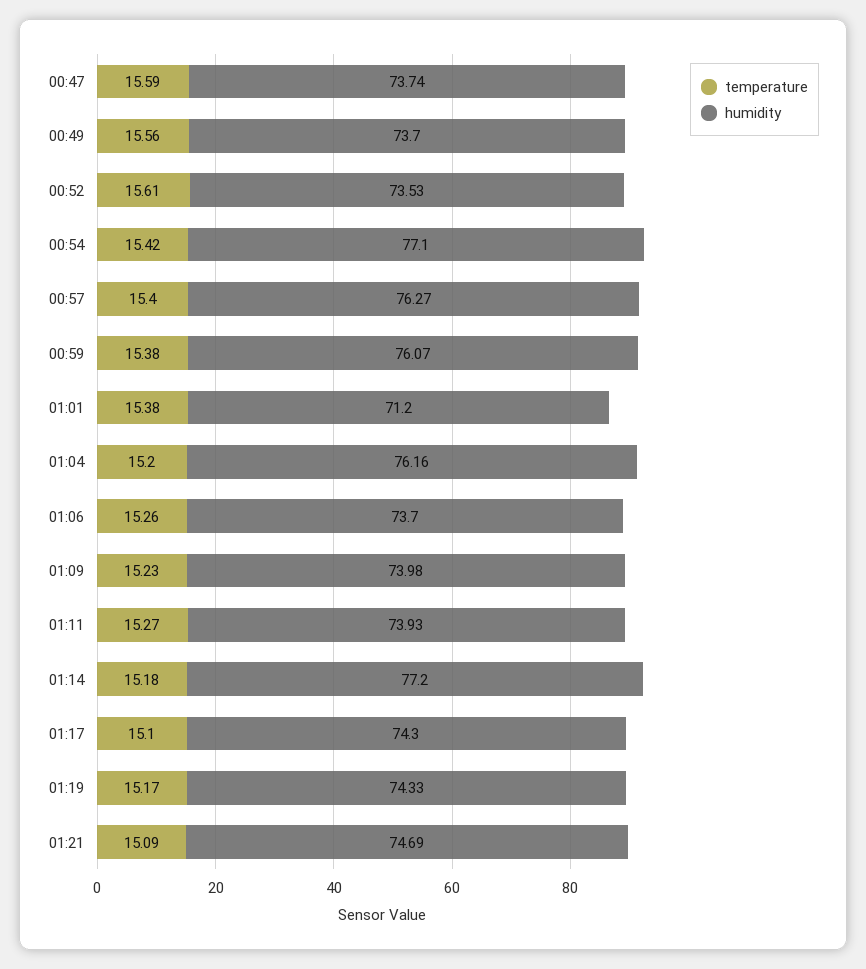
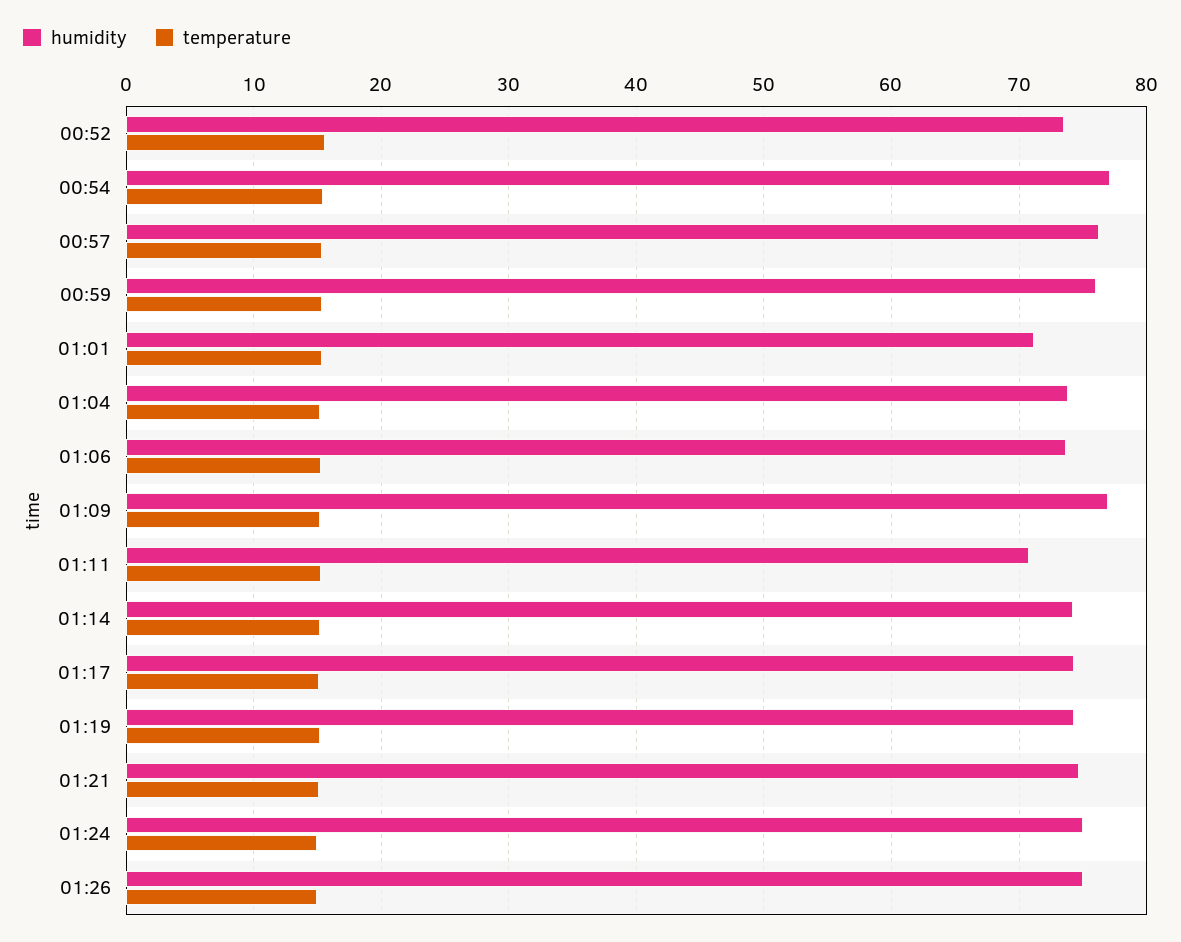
temperature, 00:47: 15.59 -> none
humidity, 00:47: 73.74 -> none
temperature, 00:49: 15.56 -> none
humidity, 00:49: 73.7 -> none
humidity, 01:04: 76.16 -> 74
humidity, 01:09: 73.98 -> 77
humidity, 01:11: 73.93 -> 71
humidity, 01:14: 77.2 -> 74
humidity, 01:24: none -> 75
temperature, 01:24: none -> 15
humidity, 01:26: none -> 75
temperature, 01:26: none -> 15

